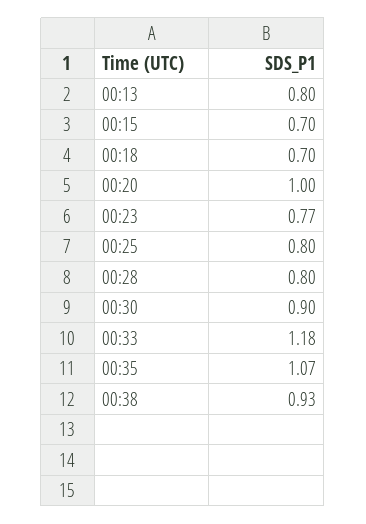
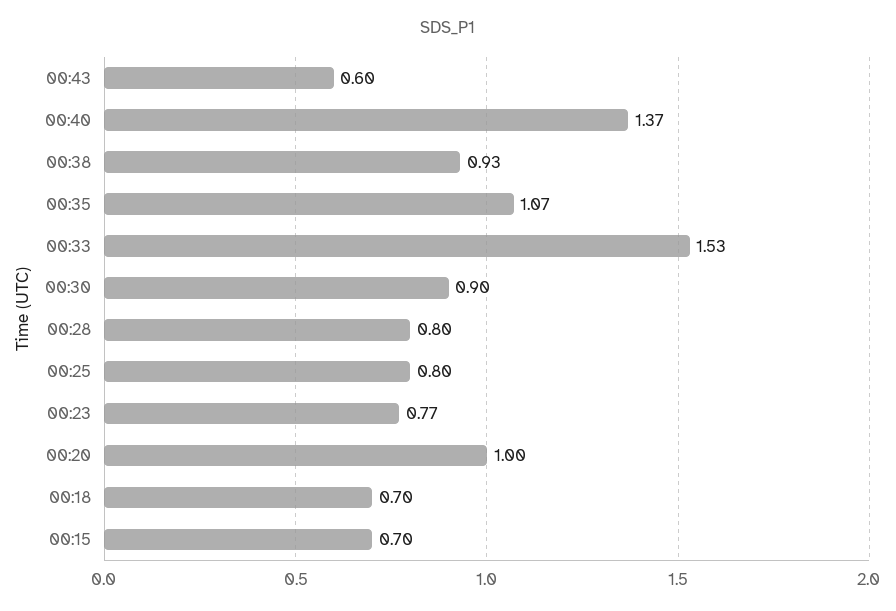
00:13: 0.8 -> none
00:33: 1.18 -> 1.53
00:43: none -> 0.6
00:40: none -> 1.37

